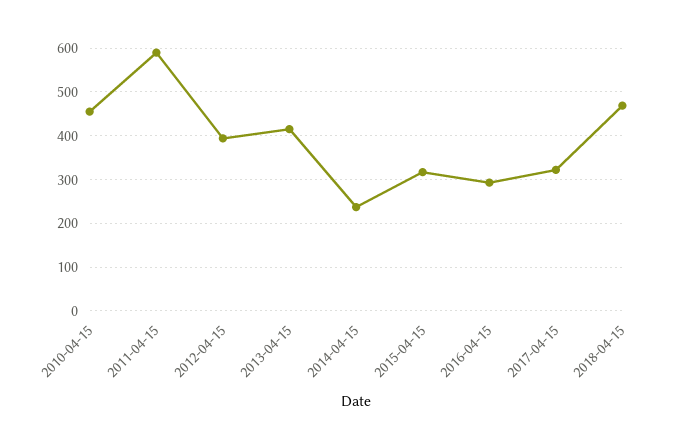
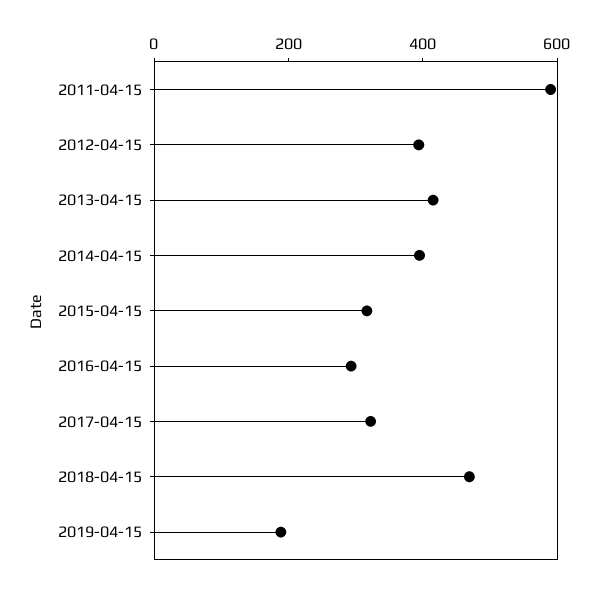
2010-04-15: 460 -> none
2014-04-15: 240 -> 400
2019-04-15: none -> 200

